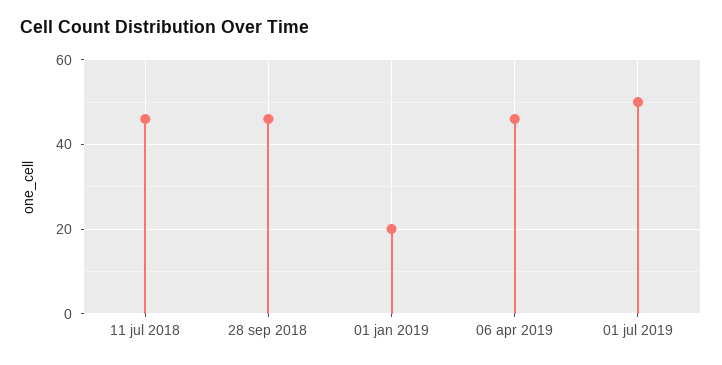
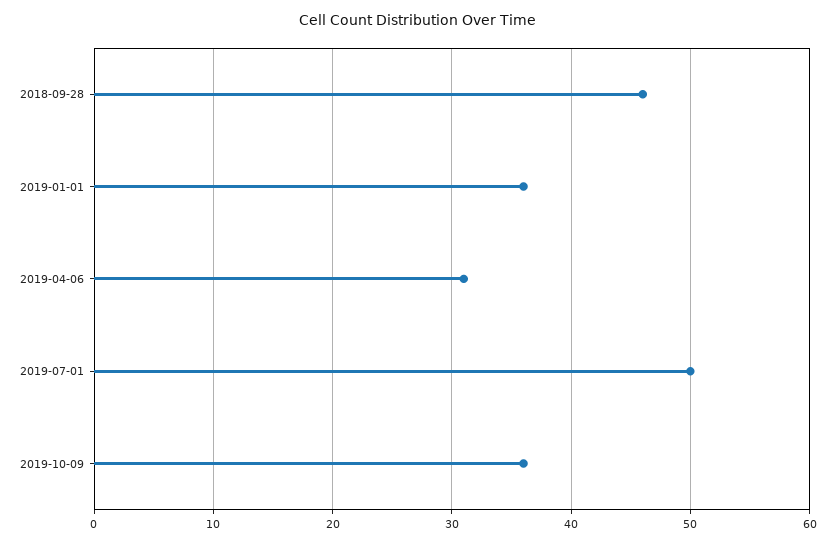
11 jul 2018: 45 -> none
01 jan 2019: 20 -> 36
06 apr 2019: 45 -> 31
2019-10-09: none -> 36

